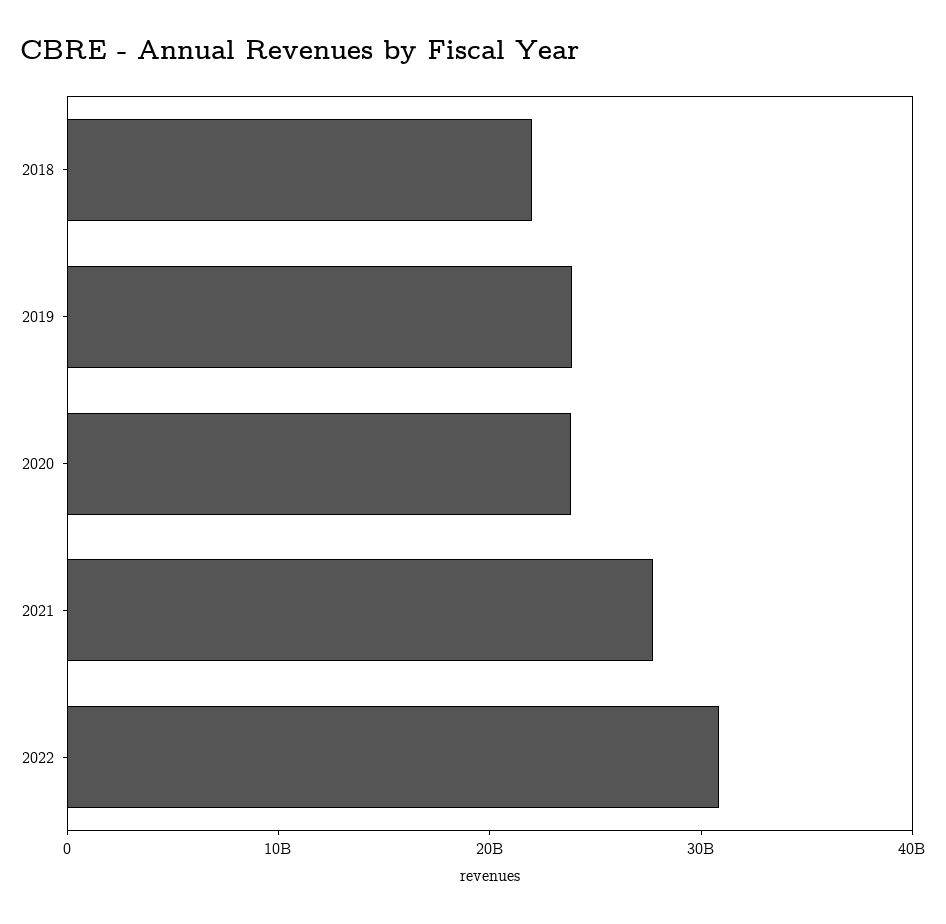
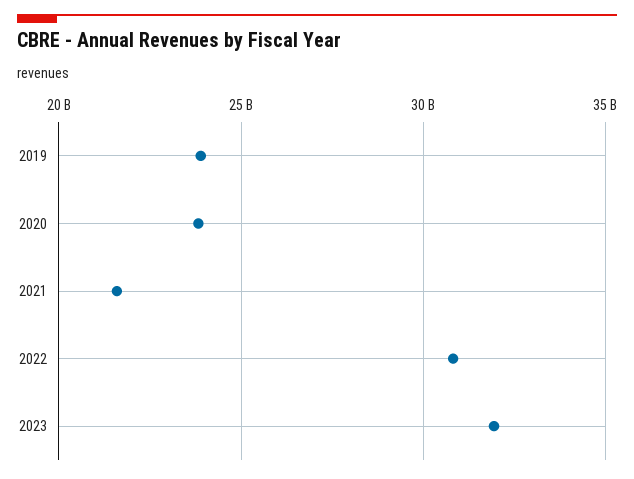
2018: 22000000000 -> none
2021: 28000000000 -> 21500000000
2023: none -> 32000000000

